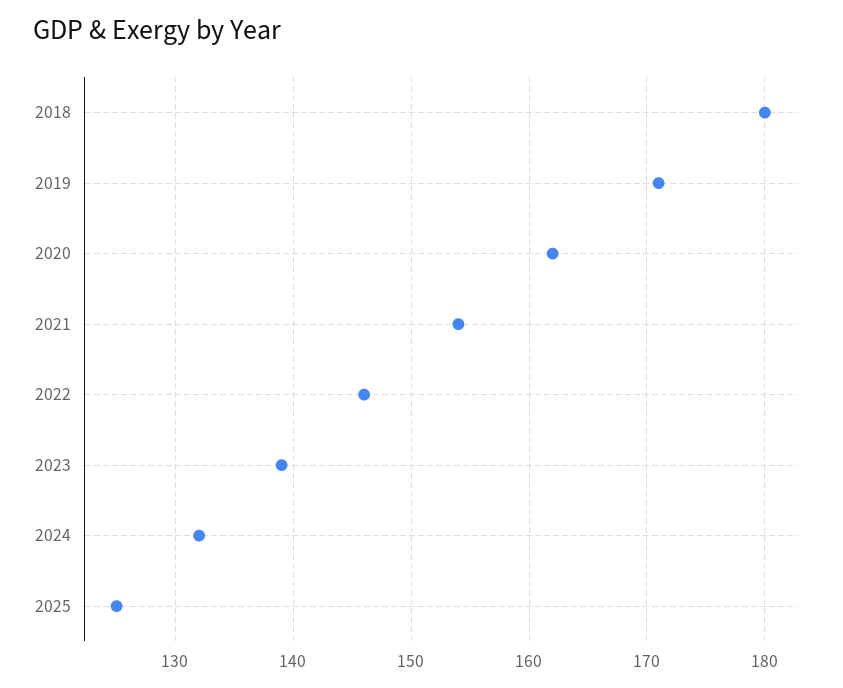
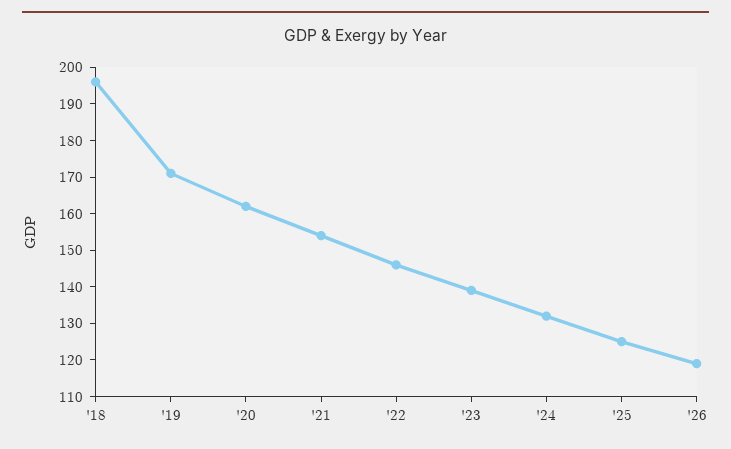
2018: 180 -> 195
'26: none -> 120

